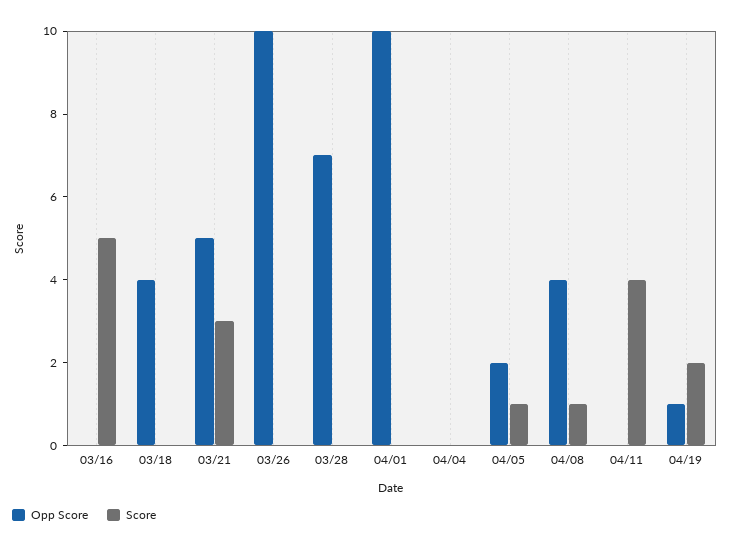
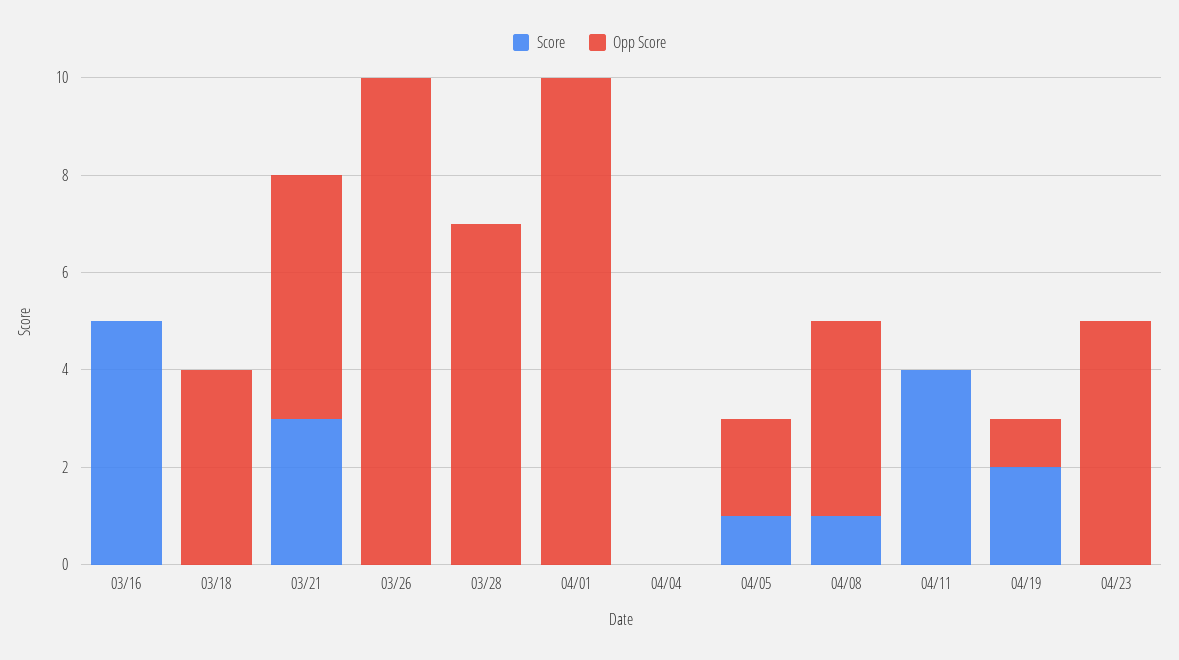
Score, 04/23: none -> 0
Opp Score, 04/23: none -> 5

